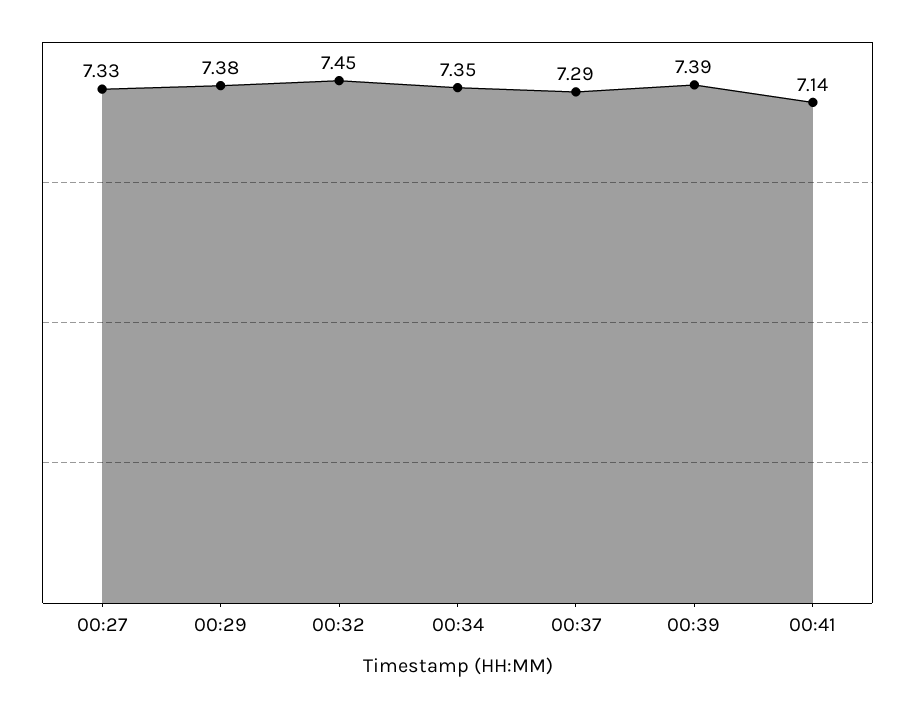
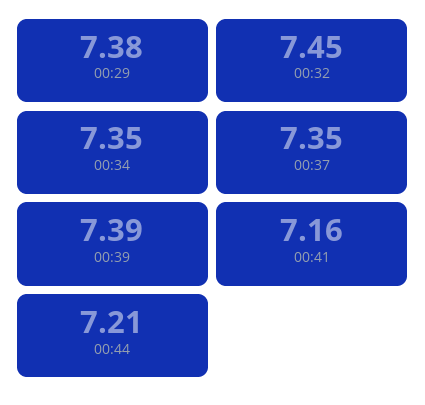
00:27: 7.33 -> none
00:37: 7.29 -> 7.35
00:41: 7.14 -> 7.16
00:44: none -> 7.21

